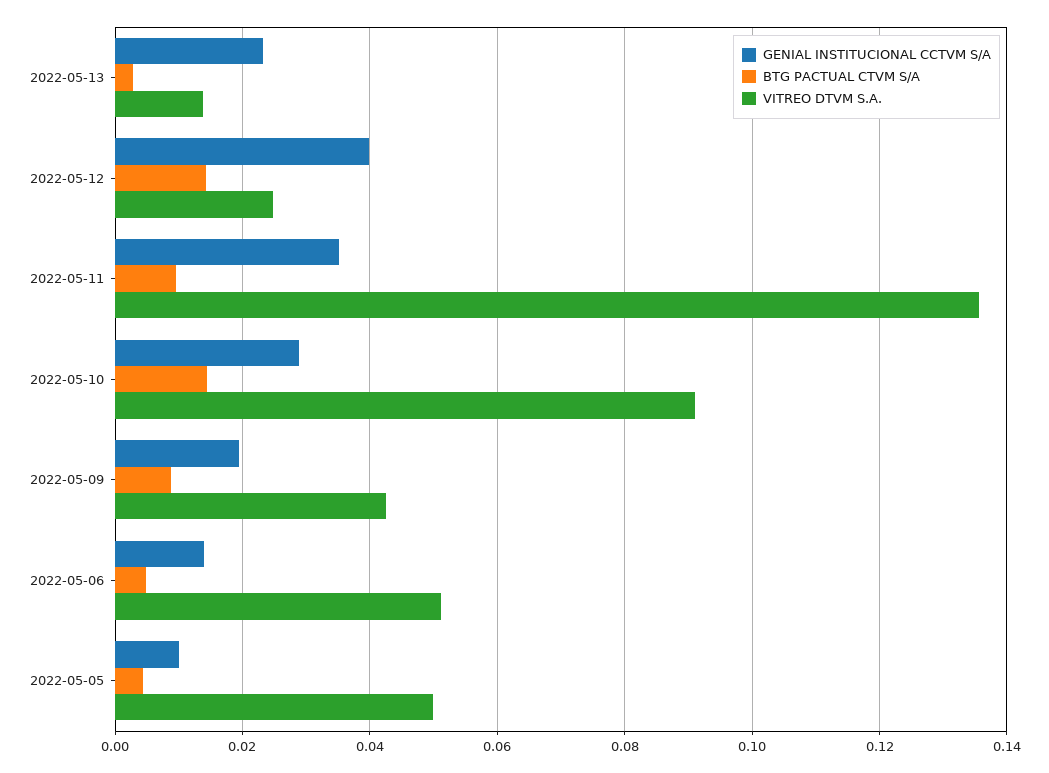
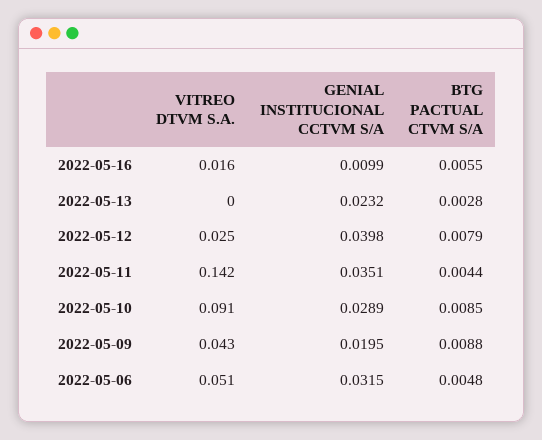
VITREO DTVM S.A., 2022-05-13: 0.014 -> 0
BTG PACTUAL CTVM S/A, 2022-05-12: 0.014 -> 0.0079
BTG PACTUAL CTVM S/A, 2022-05-11: 0.01 -> 0.0044
VITREO DTVM S.A., 2022-05-11: 0.136 -> 0.142
BTG PACTUAL CTVM S/A, 2022-05-10: 0.014 -> 0.0085
GENIAL INSTITUCIONAL CCTVM S/A, 2022-05-06: 0.014 -> 0.0315
GENIAL INSTITUCIONAL CCTVM S/A, 2022-05-05: 0.01 -> none
BTG PACTUAL CTVM S/A, 2022-05-05: 0.004 -> none
VITREO DTVM S.A., 2022-05-05: 0.05 -> none
VITREO DTVM S.A., 2022-05-16: none -> 0.016
GENIAL INSTITUCIONAL CCTVM S/A, 2022-05-16: none -> 0.0099
BTG PACTUAL CTVM S/A, 2022-05-16: none -> 0.0055

